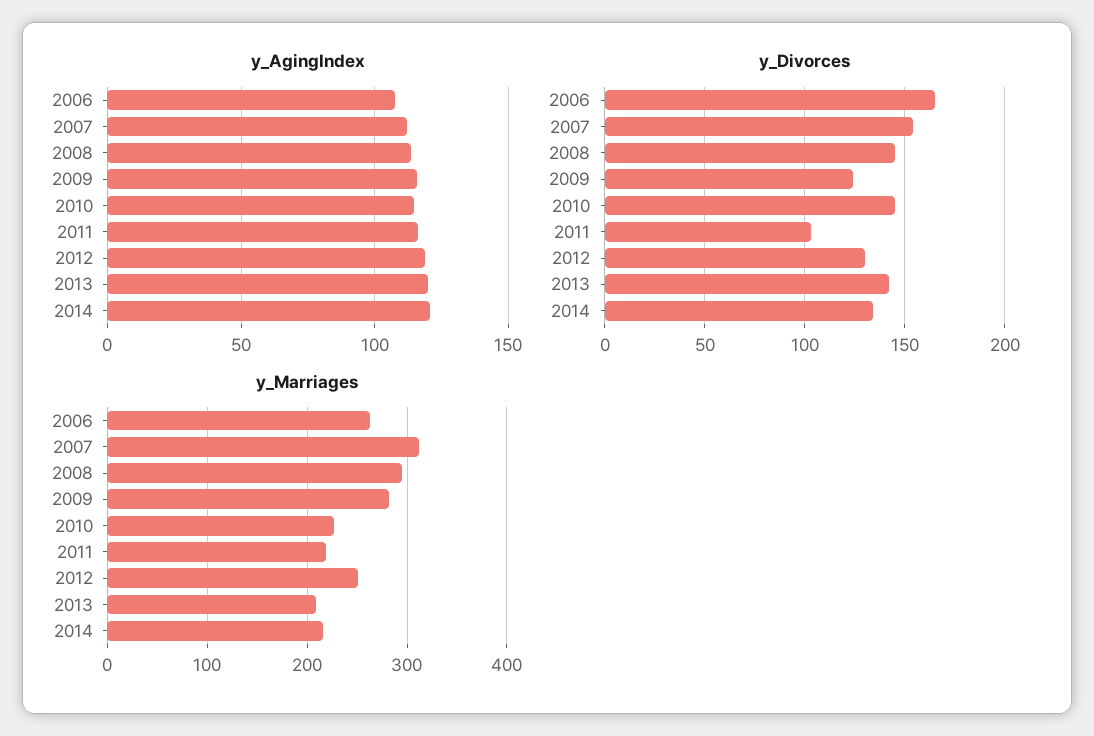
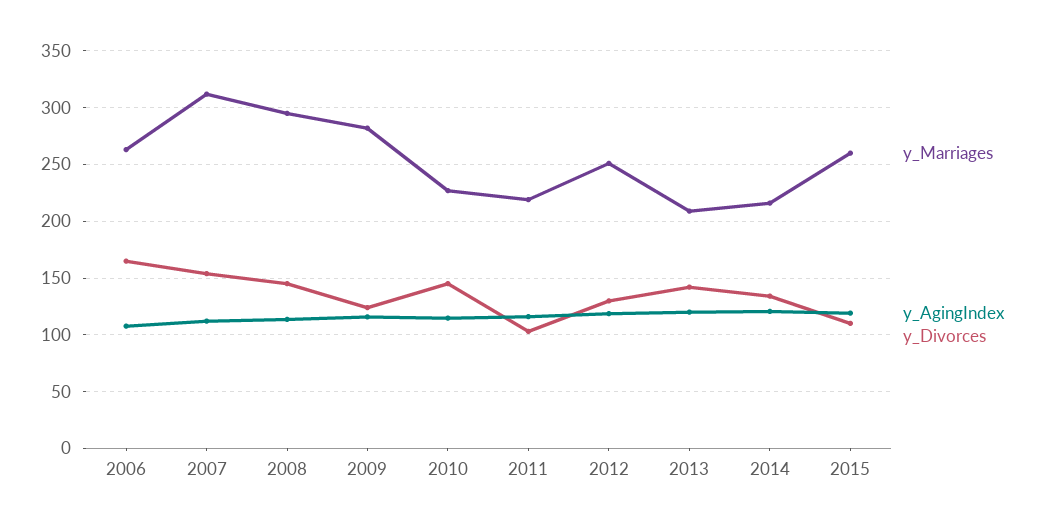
y_Marriages, 2015: none -> 260
y_AgingIndex, 2015: none -> 120
y_Divorces, 2015: none -> 110

